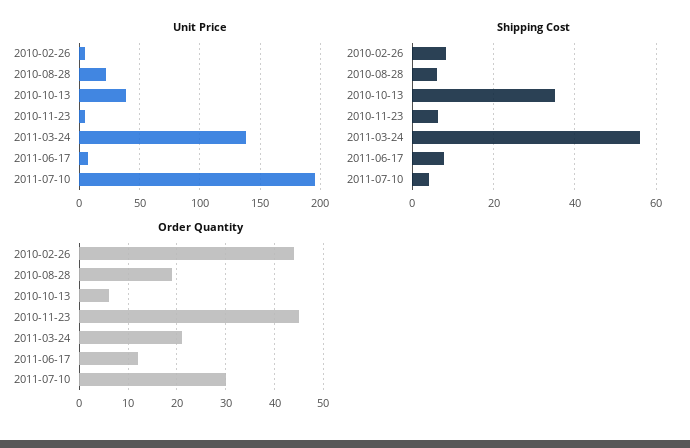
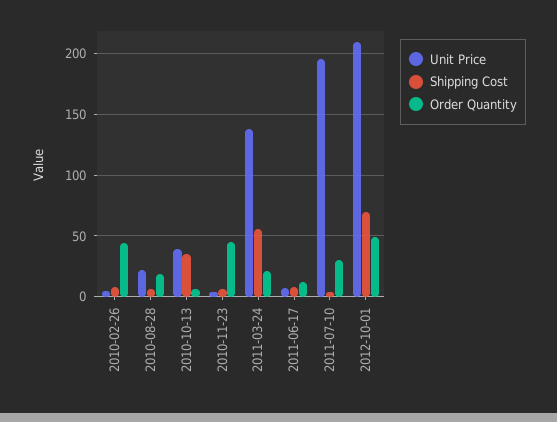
Unit Price, 2012-10-01: none -> 210
Shipping Cost, 2012-10-01: none -> 70
Order Quantity, 2012-10-01: none -> 50

